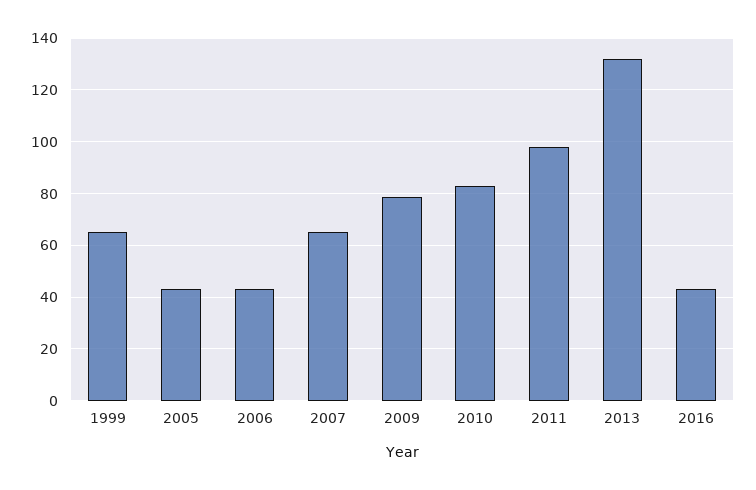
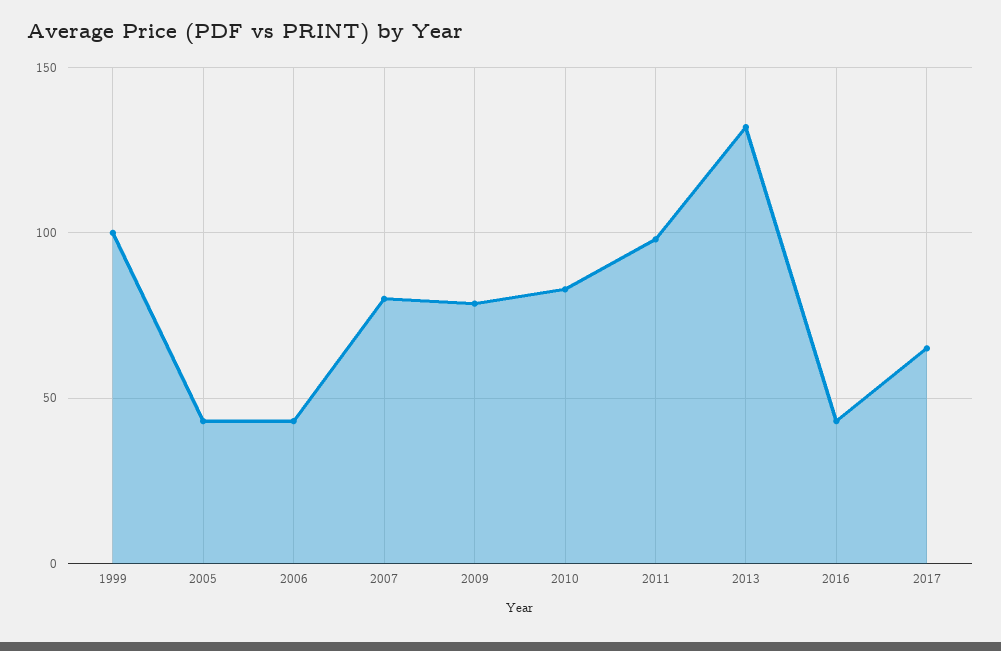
1999: 65 -> 100
2007: 65 -> 80
2017: none -> 65

